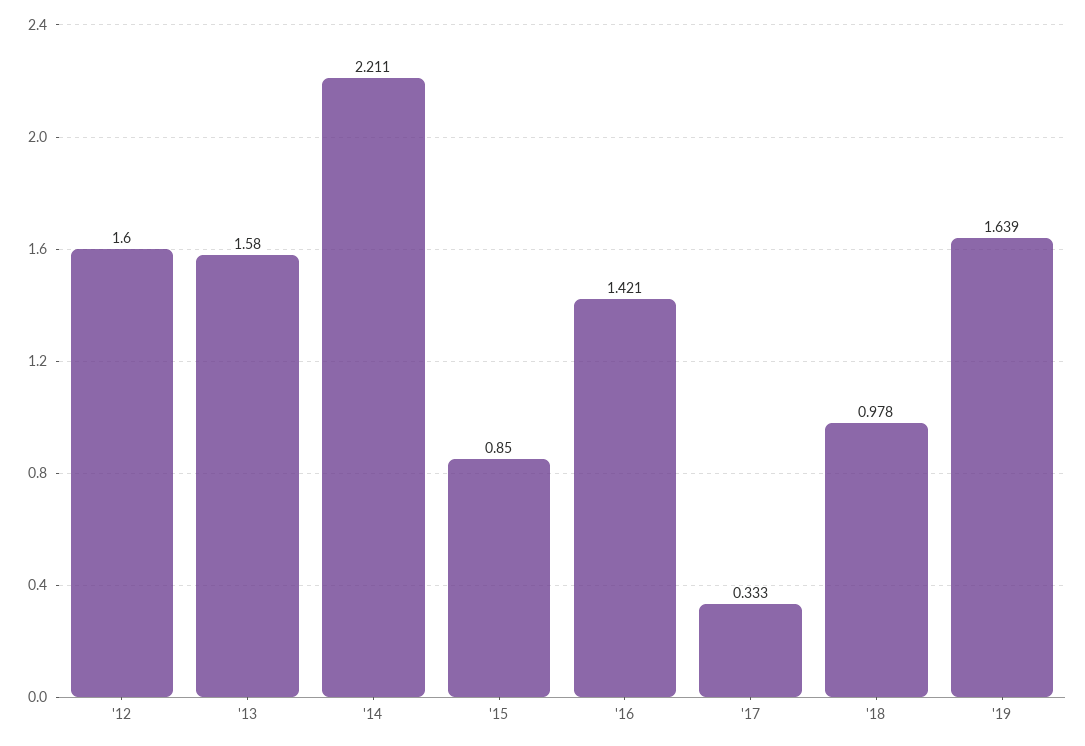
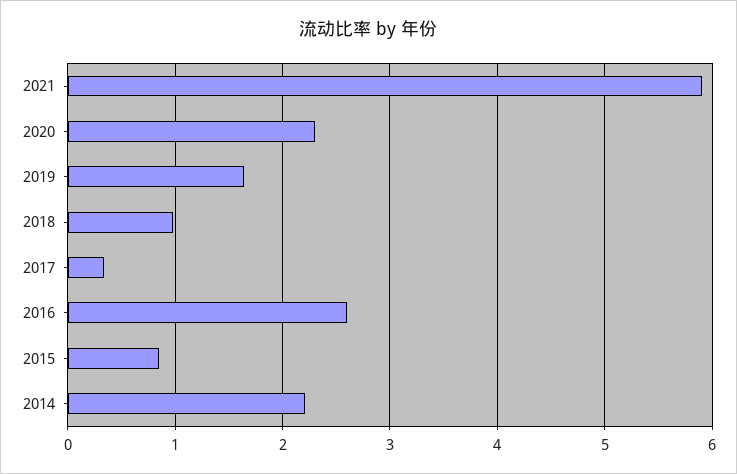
'12: 1.6 -> none
'13: 1.58 -> none
'16: 1.421 -> 2.6
2021: none -> 5.9
2020: none -> 2.3

